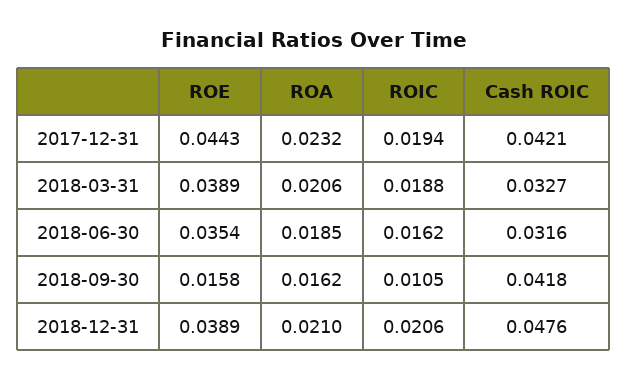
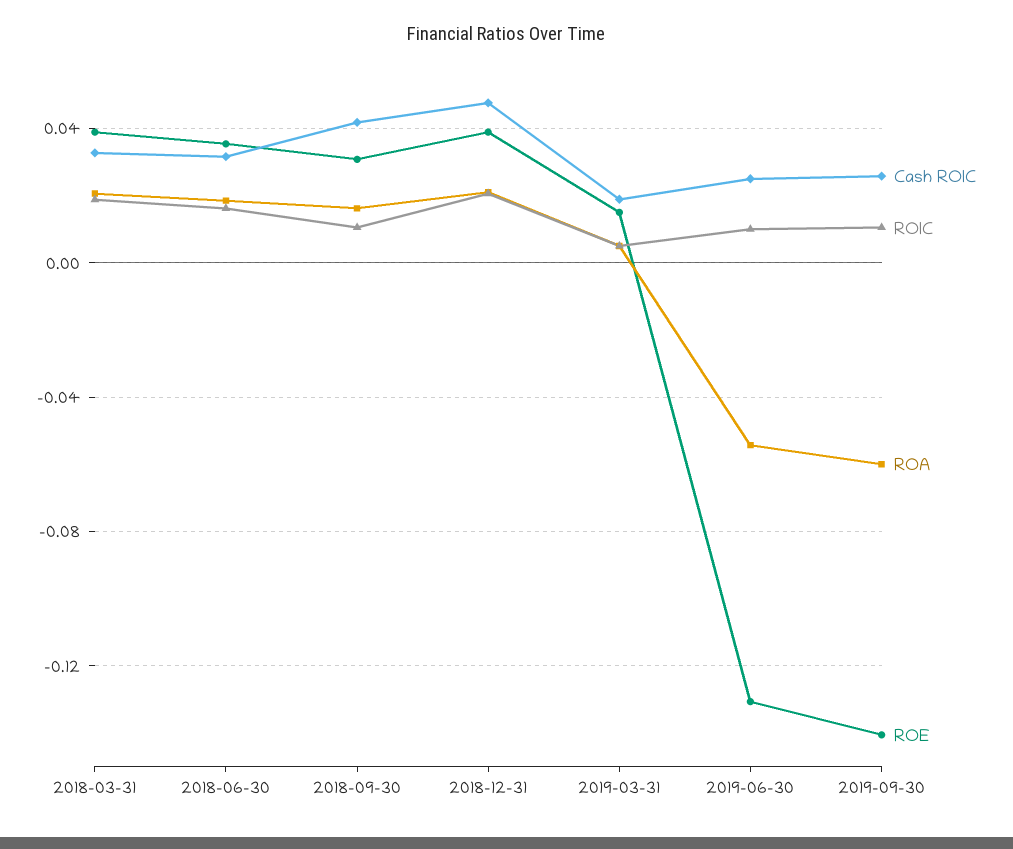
ROE, 2017-12-31: 0.0443 -> none
ROA, 2017-12-31: 0.0232 -> none
ROIC, 2017-12-31: 0.0194 -> none
Cash ROIC, 2017-12-31: 0.0421 -> none
ROE, 2018-09-30: 0.0158 -> 0.03
Cash ROIC, 2019-03-31: none -> 0.02
ROIC, 2019-03-31: none -> 0.005
ROA, 2019-03-31: none -> 0.005
ROE, 2019-03-31: none -> 0.015
Cash ROIC, 2019-06-30: none -> 0.025
ROIC, 2019-06-30: none -> 0.01
ROA, 2019-06-30: none -> -0.055
ROE, 2019-06-30: none -> -0.13
Cash ROIC, 2019-09-30: none -> 0.025
ROIC, 2019-09-30: none -> 0.01
ROA, 2019-09-30: none -> -0.06
ROE, 2019-09-30: none -> -0.14

